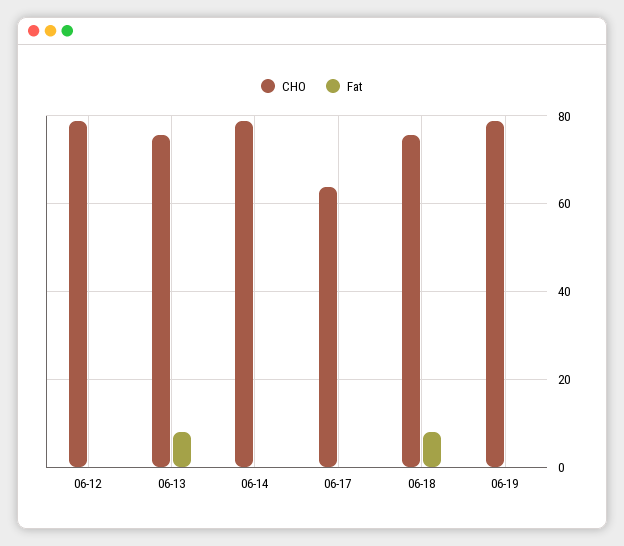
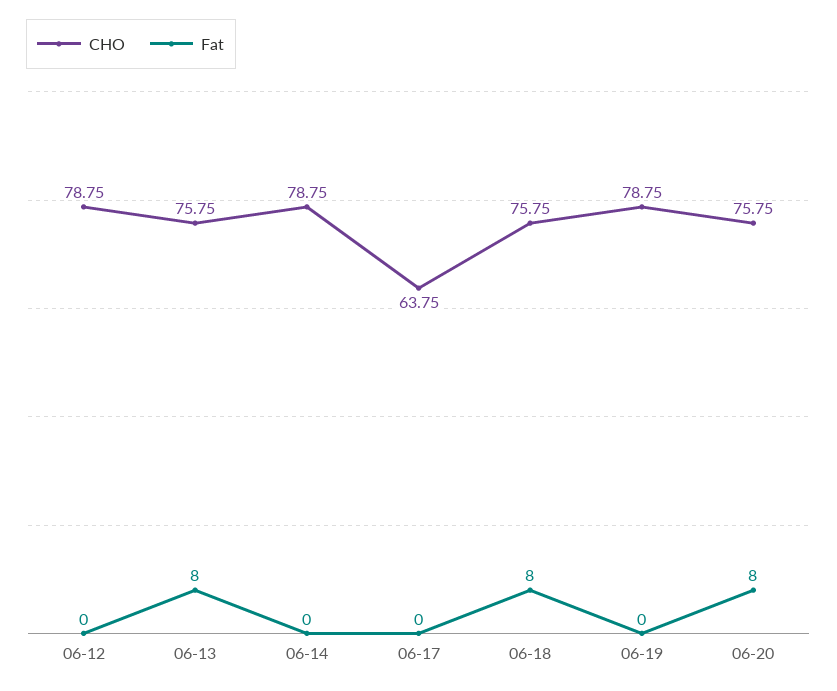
CHO, 06-20: none -> 75.75
Fat, 06-20: none -> 8

